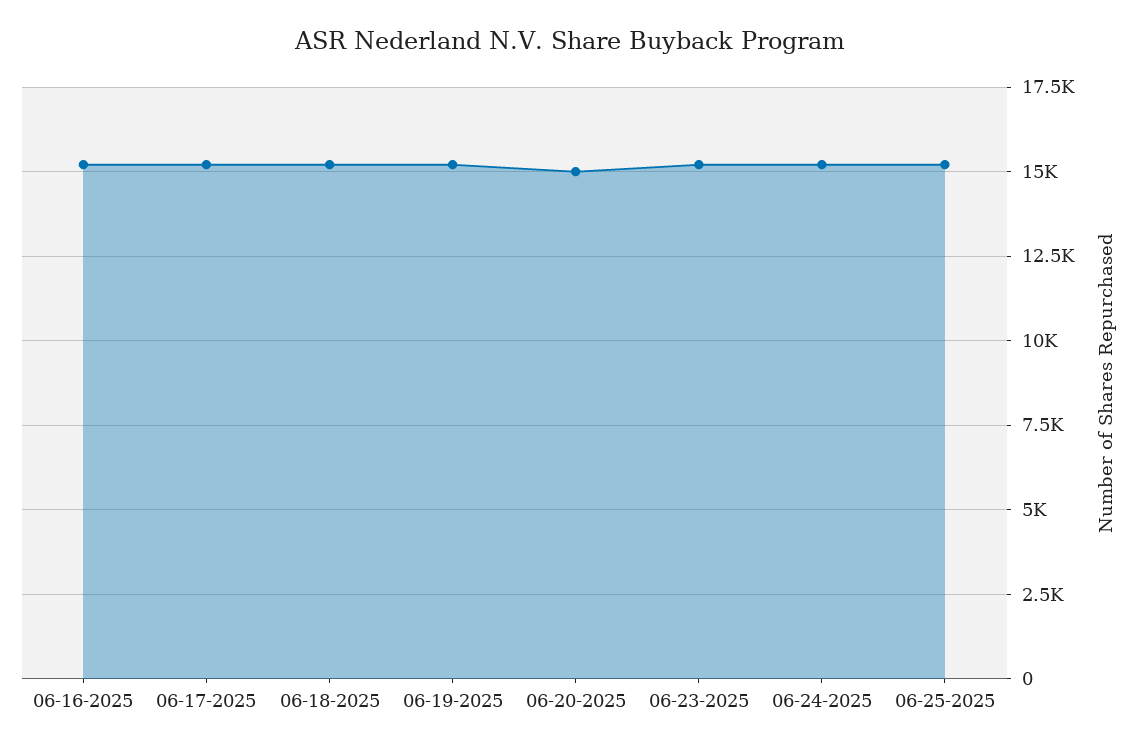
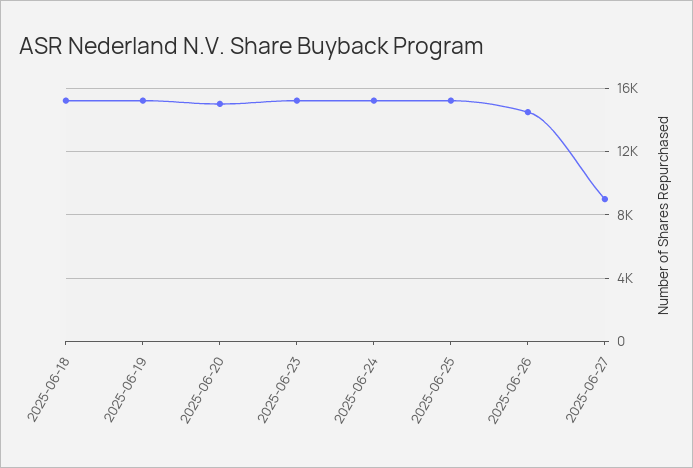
06-16-2025: 15250 -> none
06-17-2025: 15250 -> none
2025-06-26: none -> 14500
2025-06-27: none -> 9000

